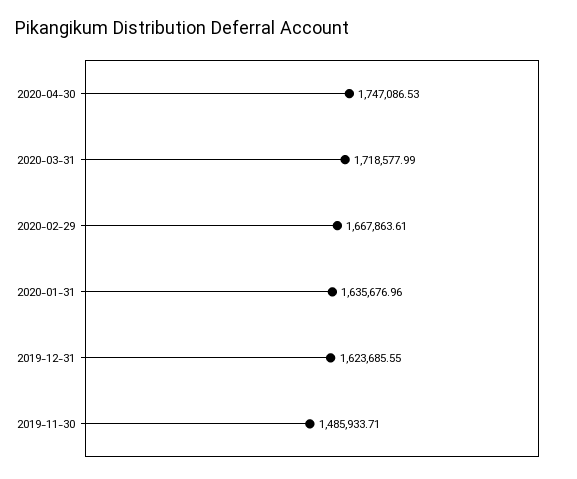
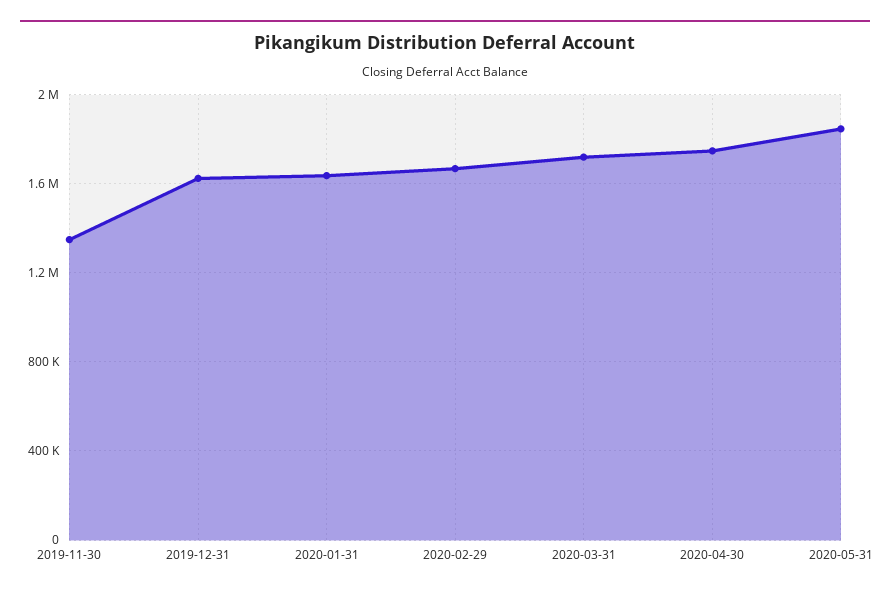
2019-11-30: 1485933.71 -> 1350000
2020-05-31: none -> 1850000

